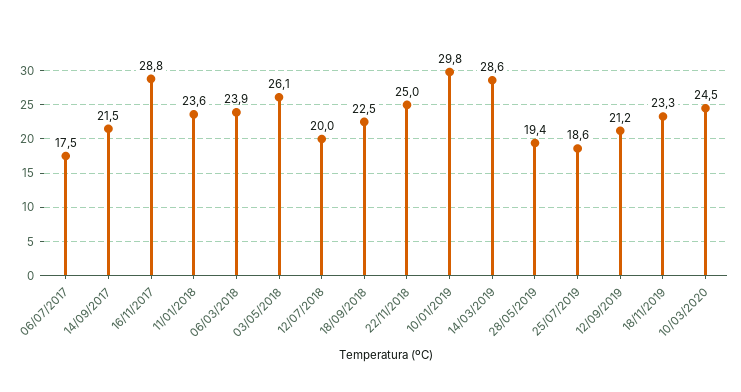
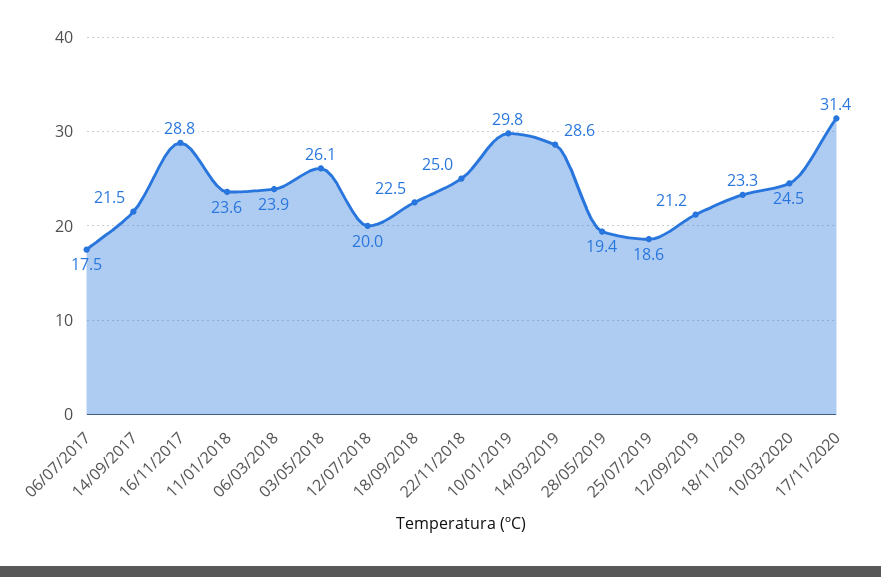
17/11/2020: none -> 31.4

